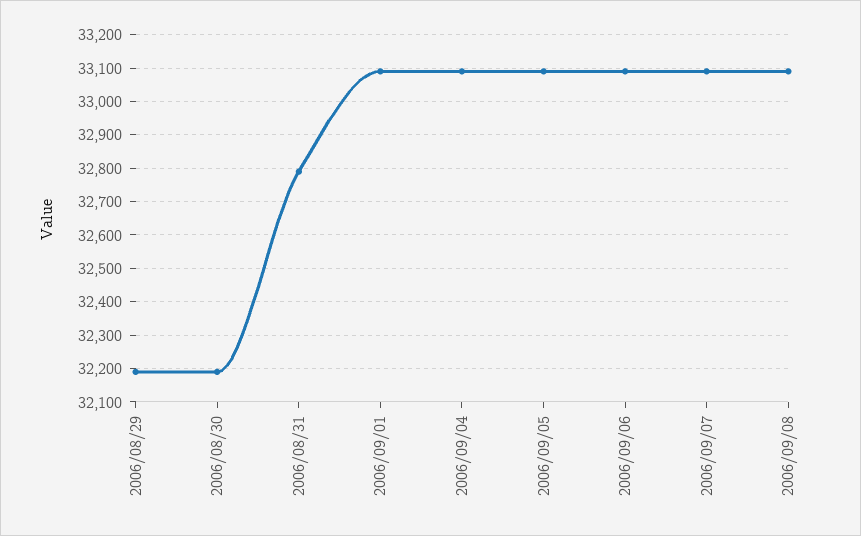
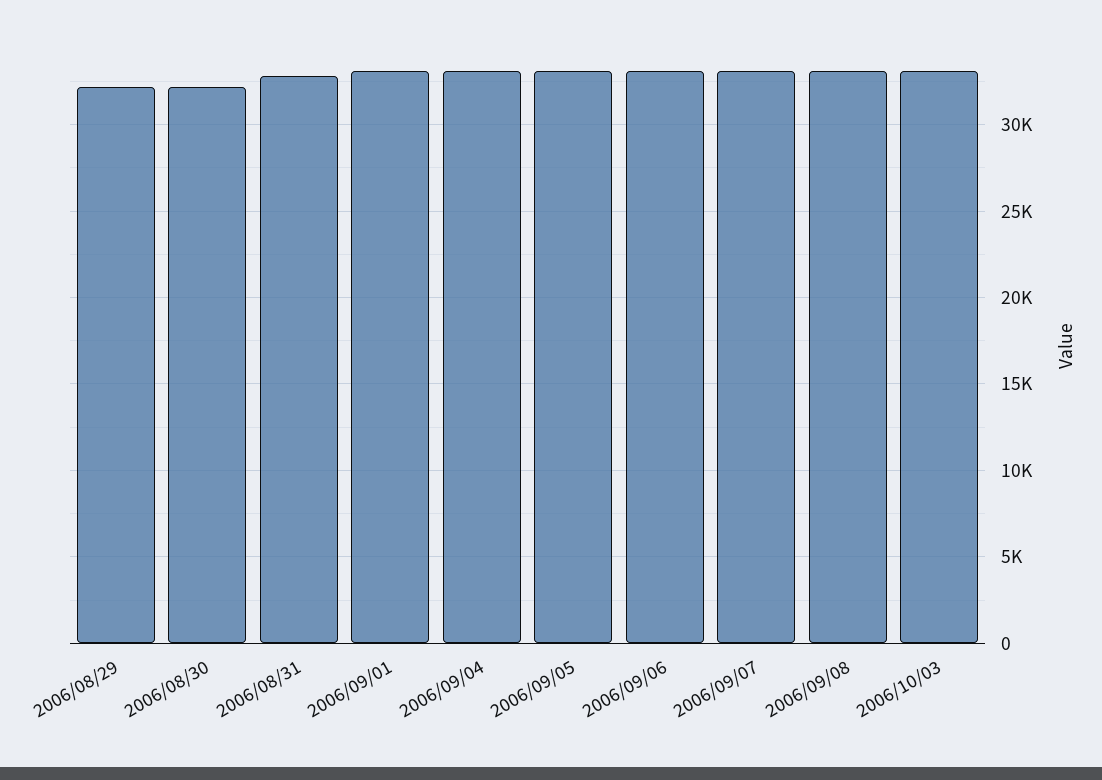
2006/10/03: none -> 33000

